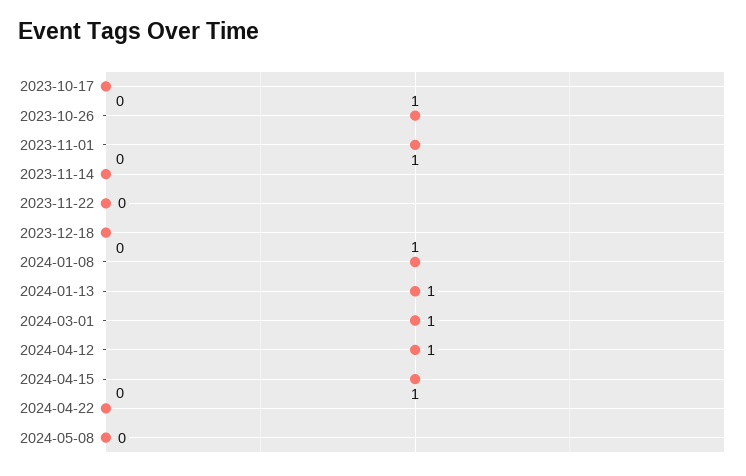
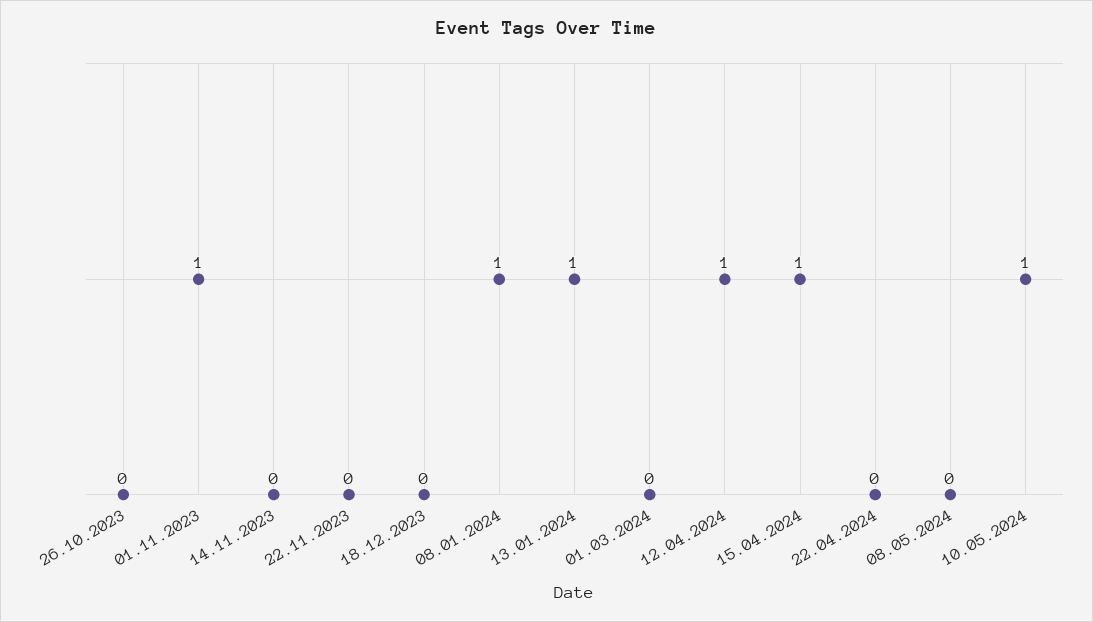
2023-10-17: 0 -> none
2023-10-26: 1 -> 0
2024-03-01: 1 -> 0
10.05.2024: none -> 1

